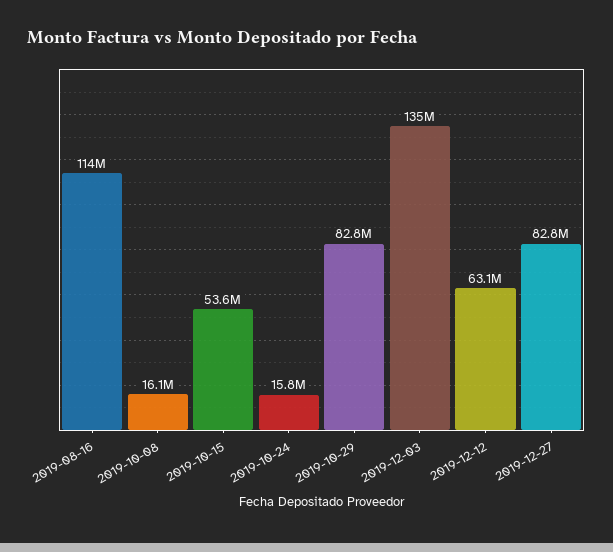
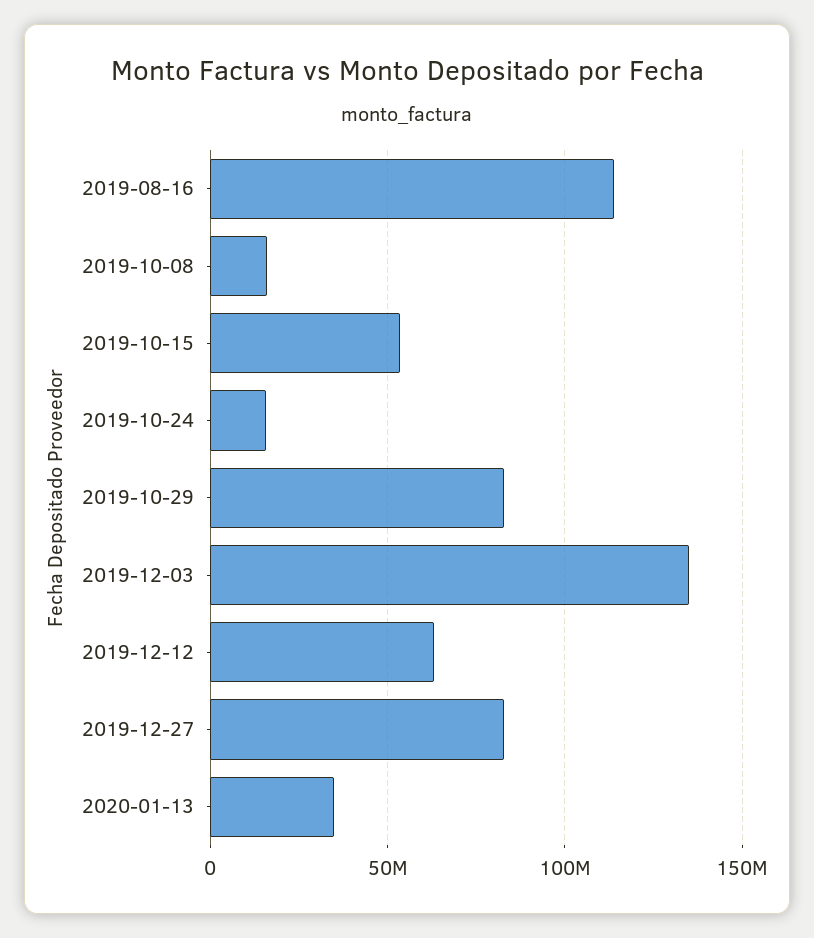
2020-01-13: none -> 35000000

